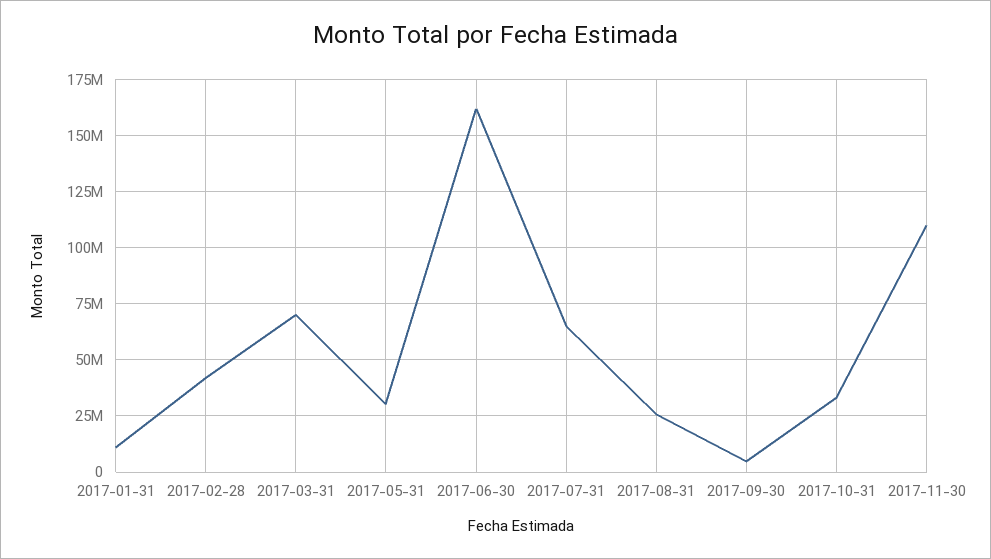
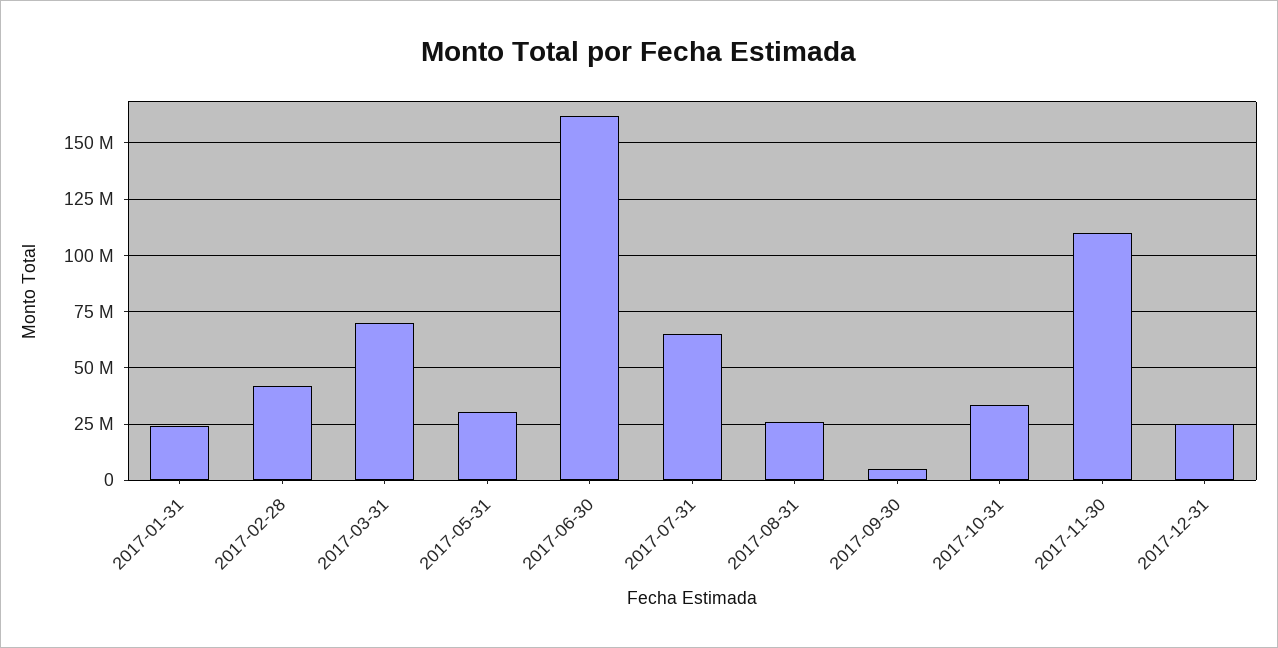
2017-01-31: 10000000 -> 25000000
2017-12-31: none -> 25000000

